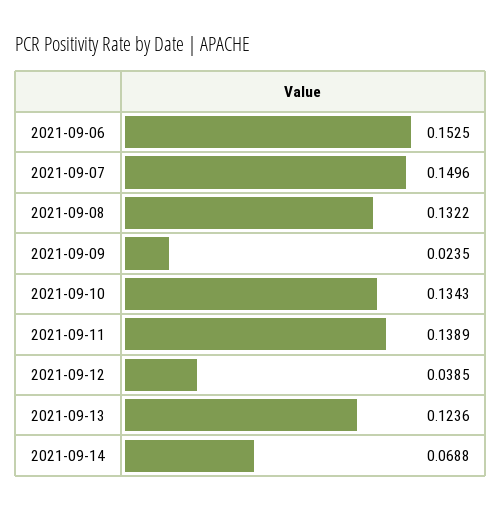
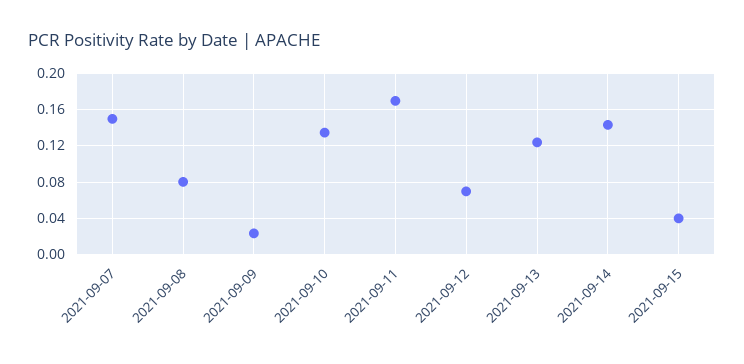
2021-09-06: 0.1525 -> none
2021-09-08: 0.1322 -> 0.08
2021-09-11: 0.1389 -> 0.17
2021-09-12: 0.0385 -> 0.07
2021-09-14: 0.0688 -> 0.14
2021-09-15: none -> 0.04

